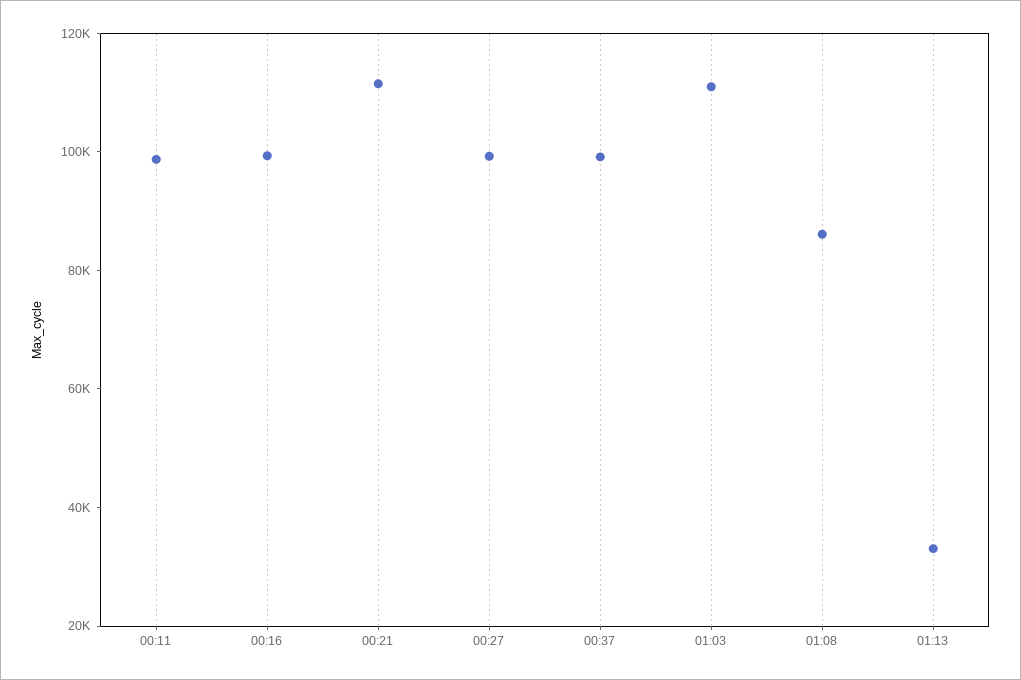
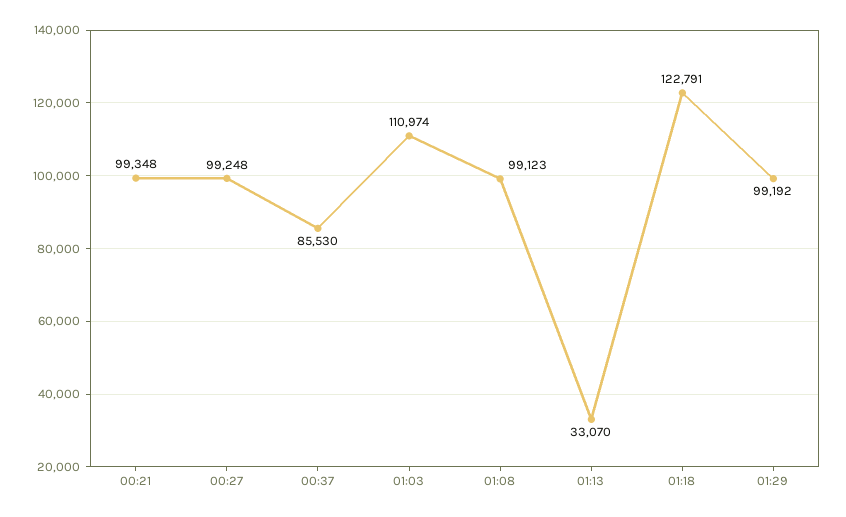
00:11: 100000 -> none
00:16: 100000 -> none
00:21: 110000 -> 99348
00:37: 100000 -> 85530
01:08: 85000 -> 99123
01:18: none -> 122791
01:29: none -> 99192

